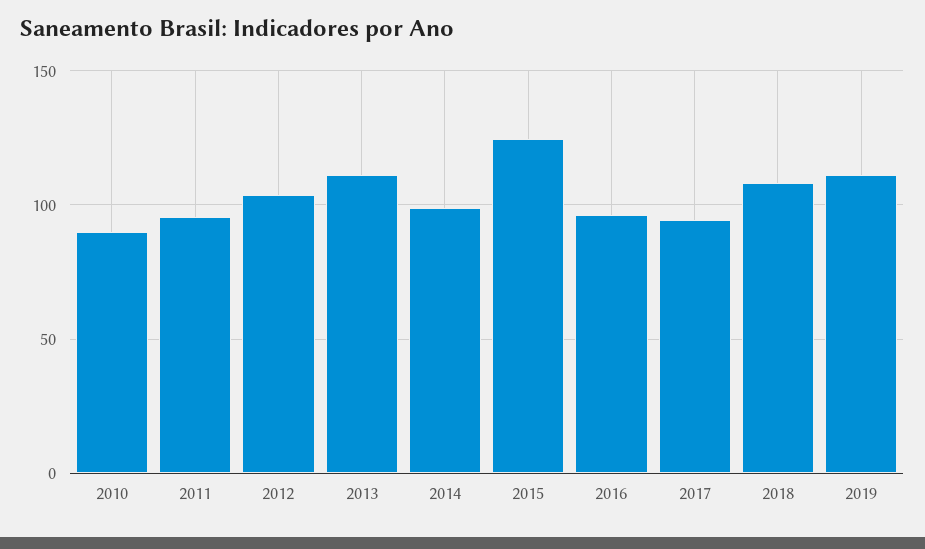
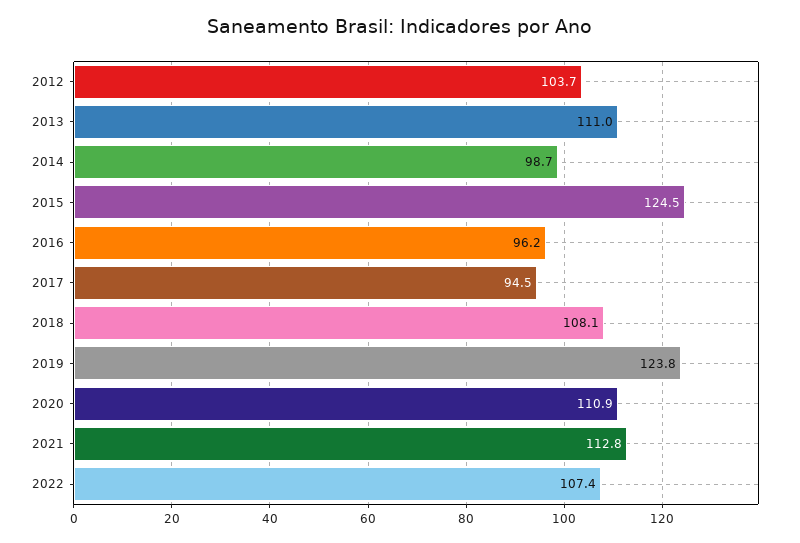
2010: 90 -> none
2011: 95 -> none
2019: 110 -> 123.8
2020: none -> 110.9
2021: none -> 112.8
2022: none -> 107.4

